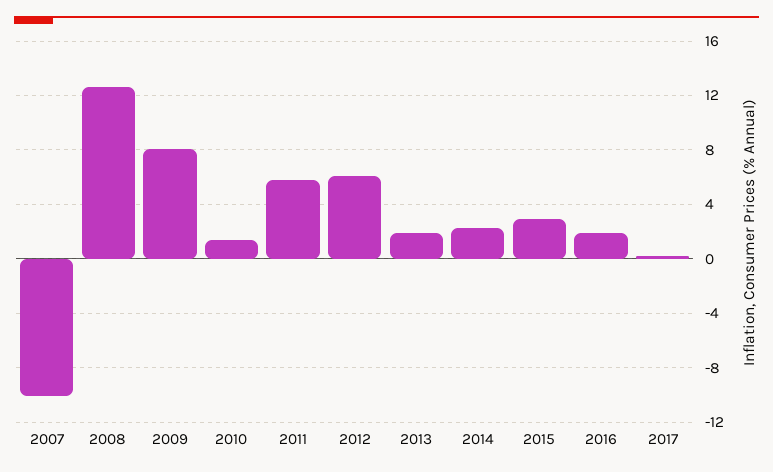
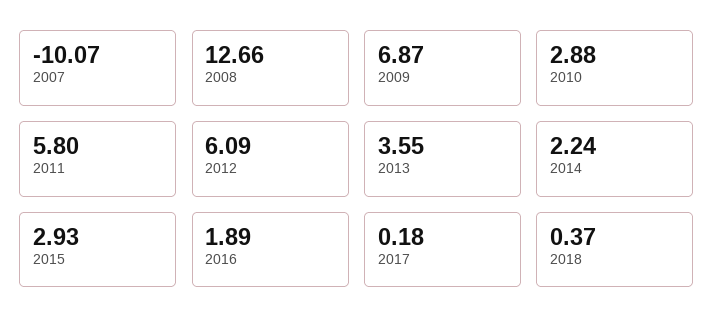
2009: 8 -> 6.87
2010: 1.5 -> 2.88
2013: 2 -> 3.55
2018: none -> 0.37

